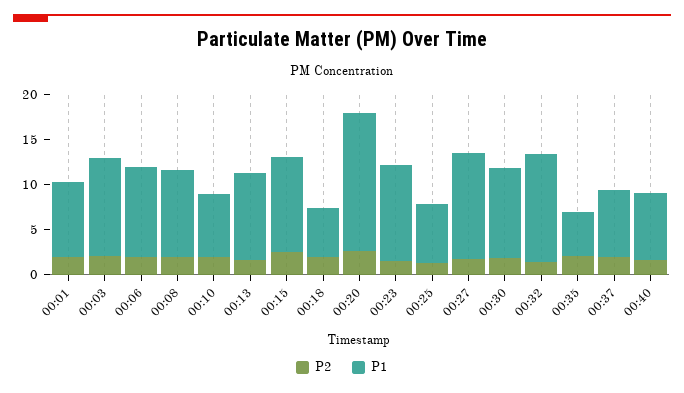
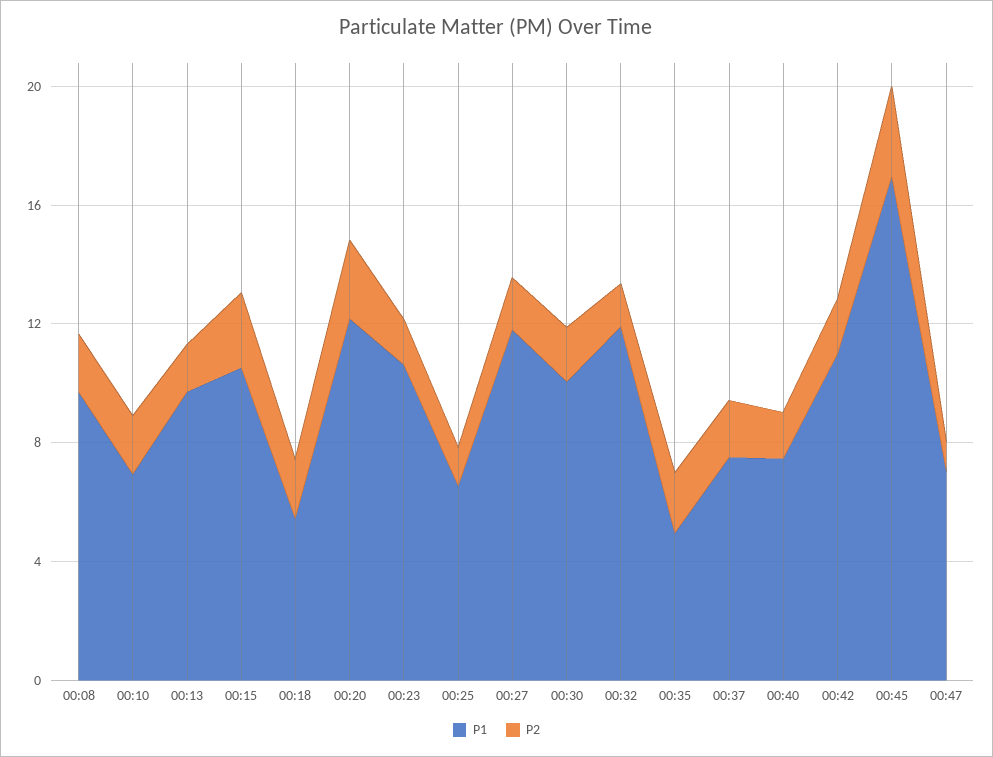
P2, 00:01: 2 -> none
P1, 00:01: 8 -> none
P2, 00:03: 2 -> none
P1, 00:03: 11 -> none
P2, 00:06: 2 -> none
P1, 00:06: 10 -> none
P1, 00:20: 15 -> 12
P1, 00:42: none -> 11
P2, 00:42: none -> 2
P1, 00:45: none -> 17
P2, 00:45: none -> 3
P1, 00:47: none -> 7
P2, 00:47: none -> 1

